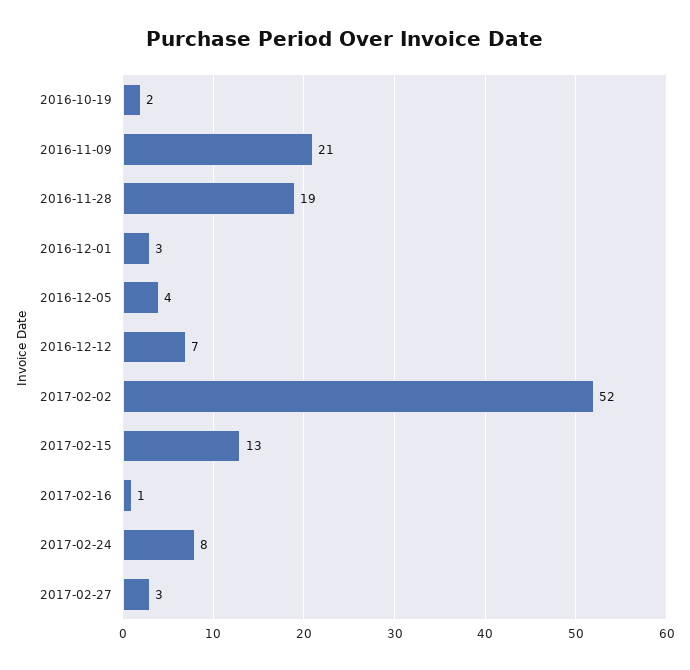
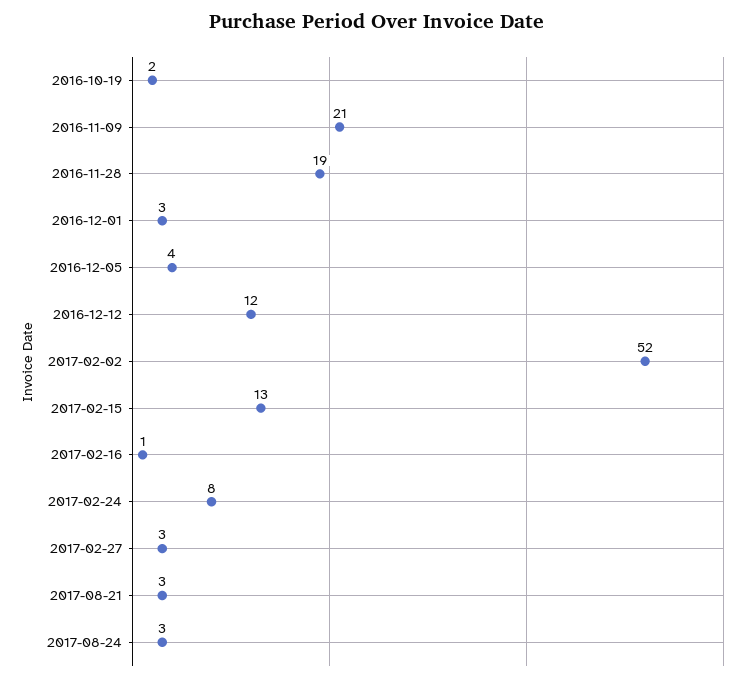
2016-12-12: 7 -> 12
2017-08-21: none -> 3
2017-08-24: none -> 3

